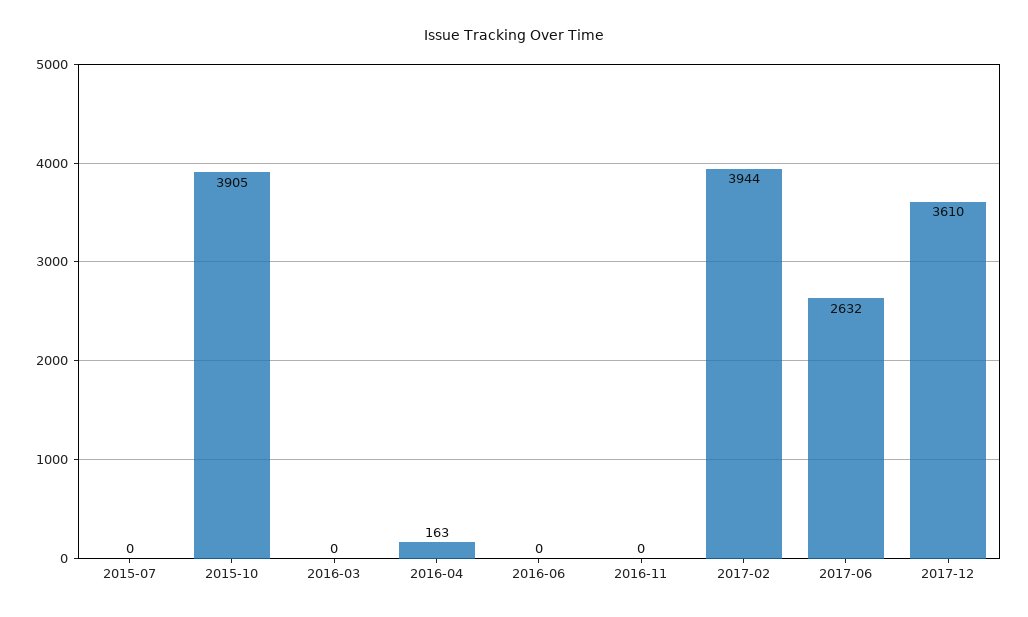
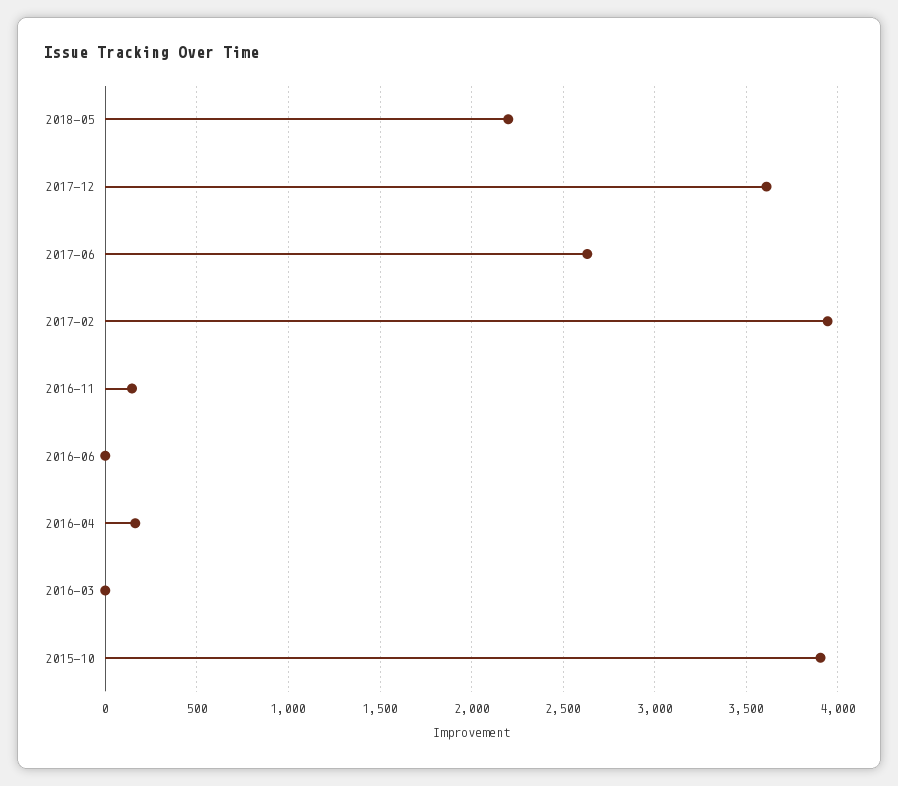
2015-07: 0 -> none
2016-11: 0 -> 150
2018-05: none -> 2200

